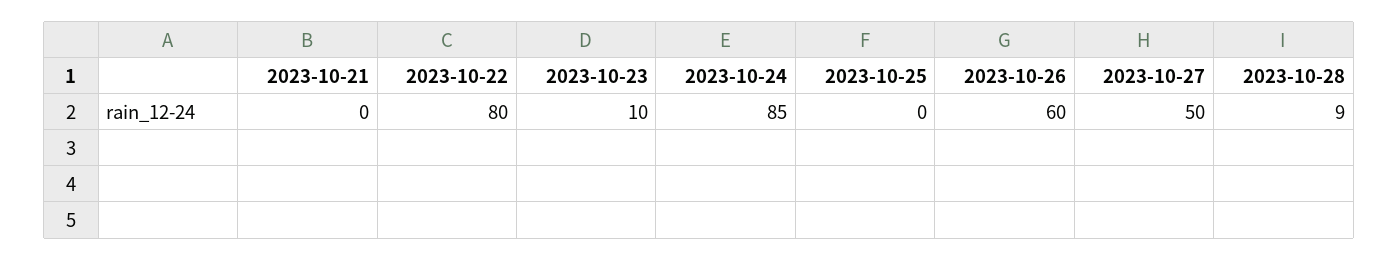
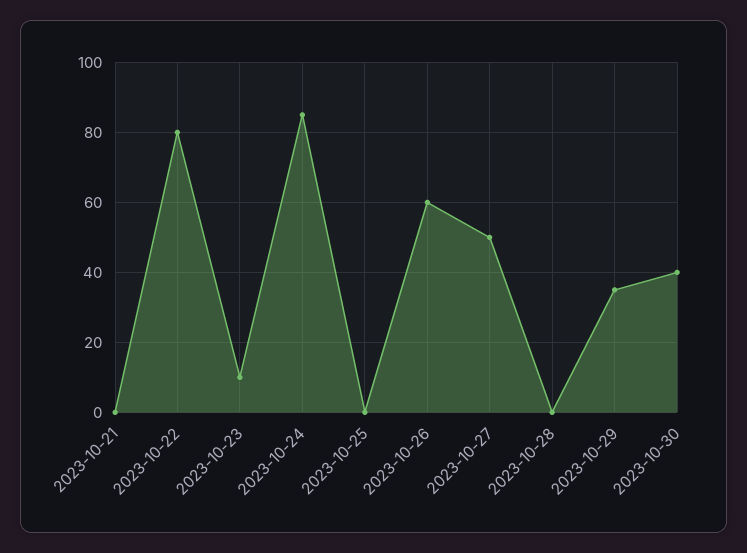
2023-10-28: 9 -> 0
2023-10-29: none -> 35
2023-10-30: none -> 40

